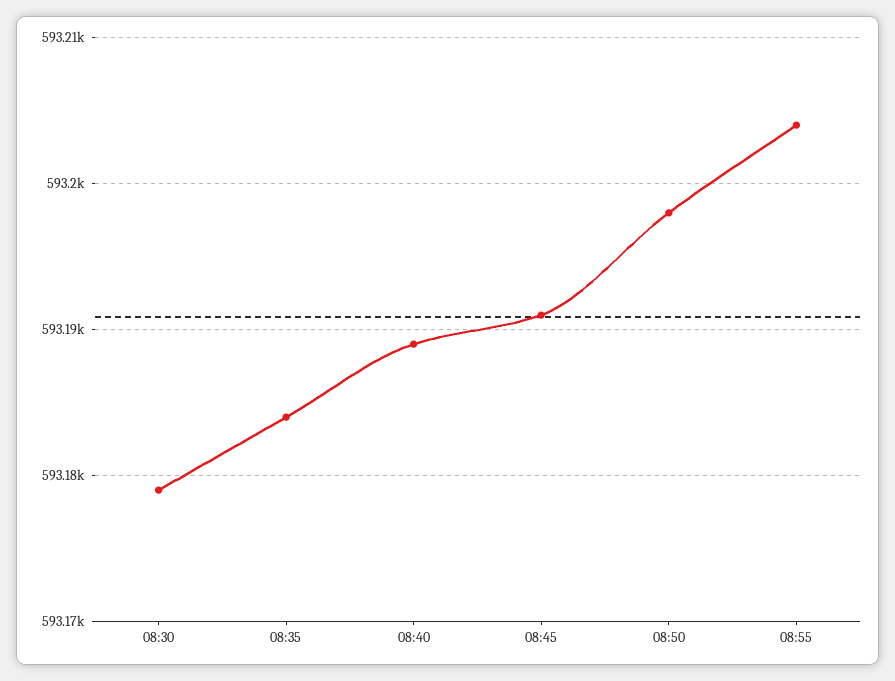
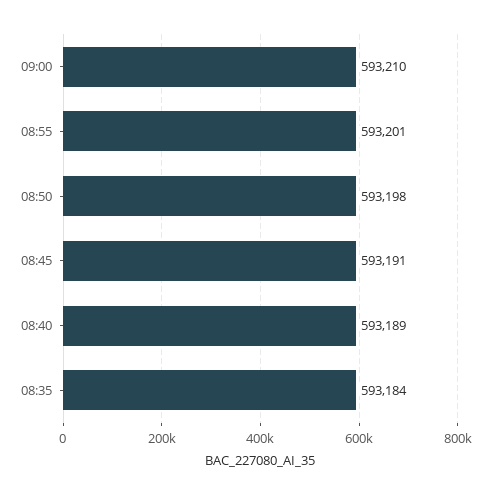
08:30: 593179 -> none
08:55: 593204 -> 593201
09:00: none -> 593210

